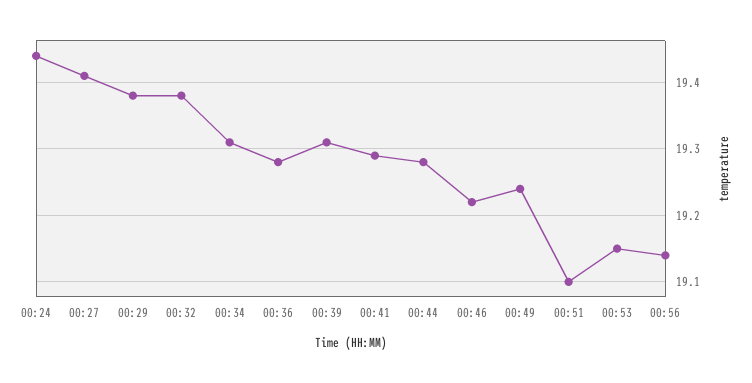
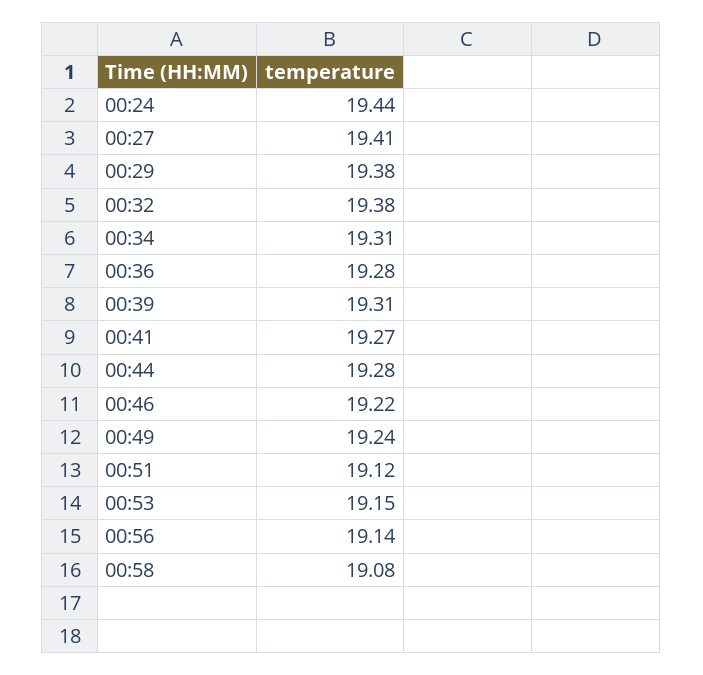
00:41: 19.29 -> 19.27
00:51: 19.1 -> 19.12
00:58: none -> 19.08

